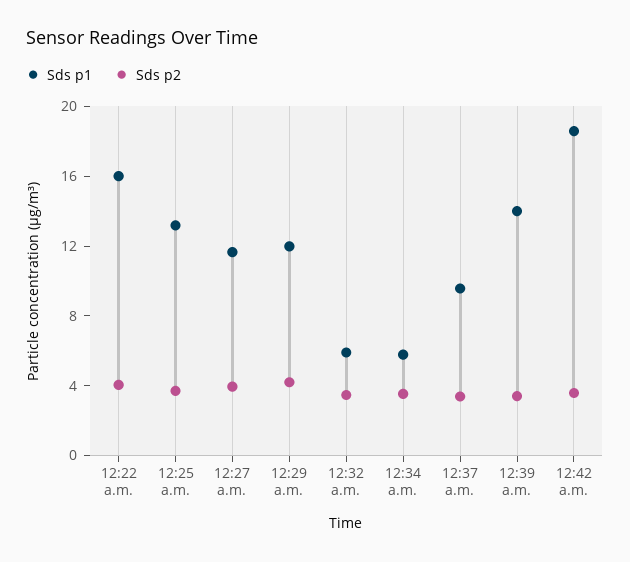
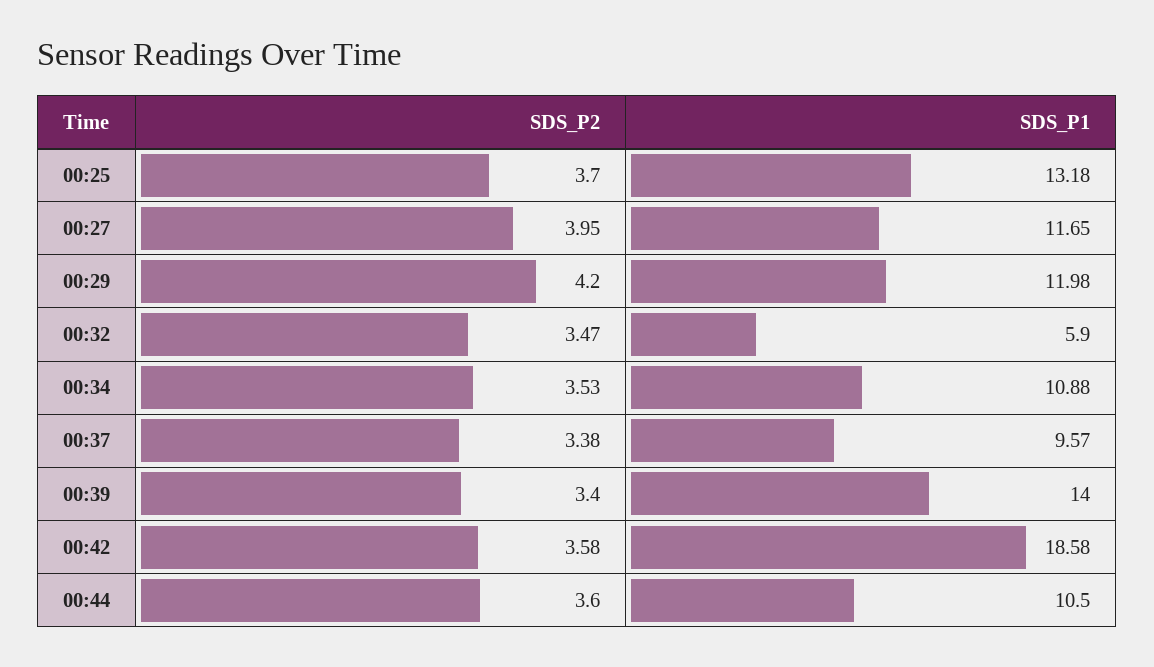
Sds p1, 12:22 a.m.: 16 -> none
Sds p2, 12:22 a.m.: 4 -> none
Sds p1, 12:34 a.m.: 6 -> 10.88
Sds p2, 00:44: none -> 3.6
Sds p1, 00:44: none -> 10.5

